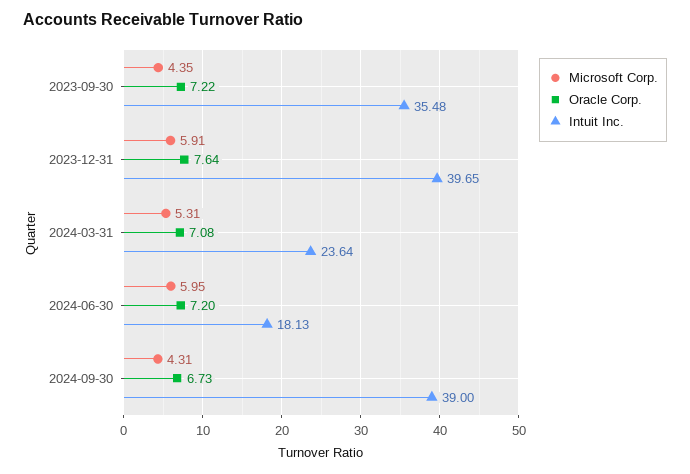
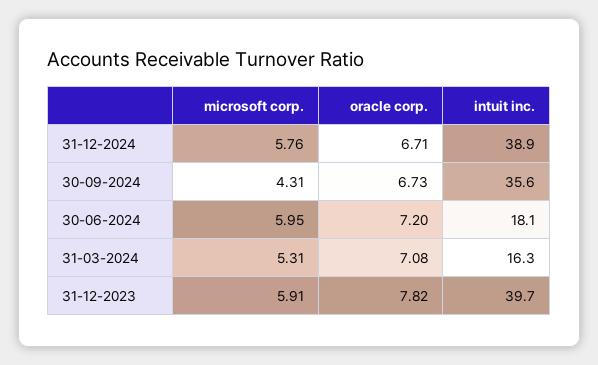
Microsoft Corp., 2023-09-30: 4.35 -> none
Oracle Corp., 2023-09-30: 7.22 -> none
Intuit Inc., 2023-09-30: 35.48 -> none
Oracle Corp., 2023-12-31: 7.64 -> 7.82
Intuit Inc., 2024-03-31: 23.64 -> 16.3
Intuit Inc., 2024-09-30: 39 -> 35.6
Microsoft Corp., 31-12-2024: none -> 5.76
Oracle Corp., 31-12-2024: none -> 6.71
Intuit Inc., 31-12-2024: none -> 38.9

